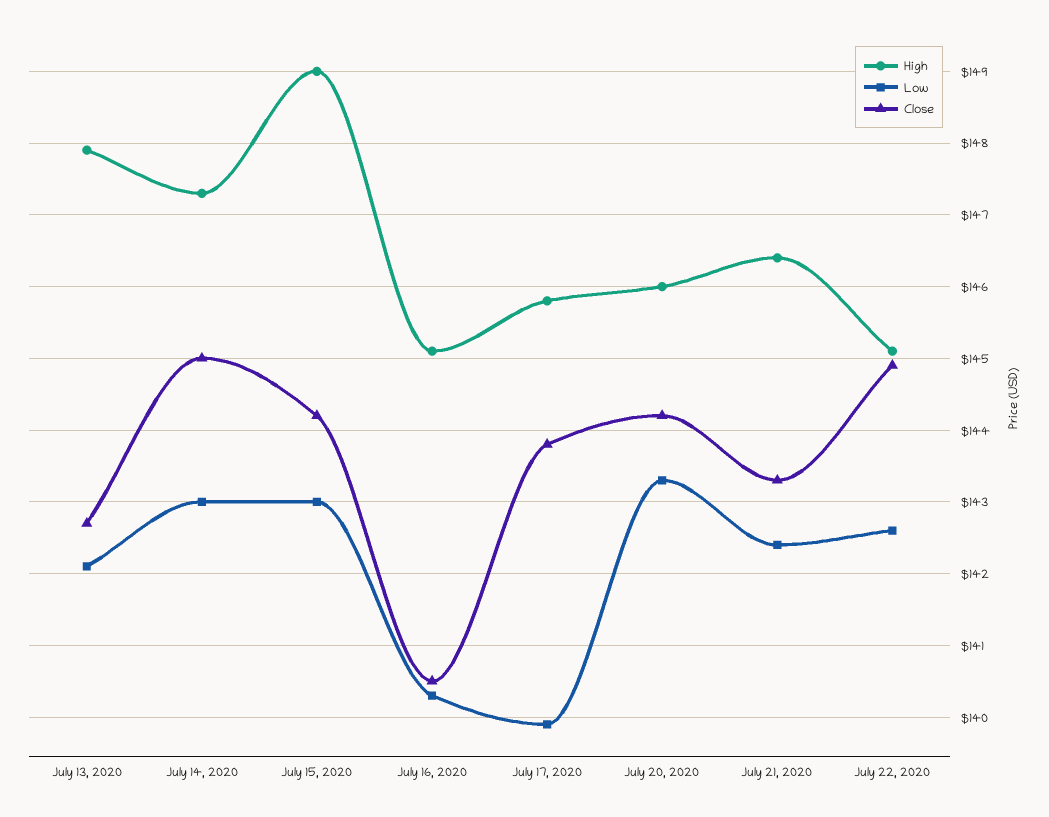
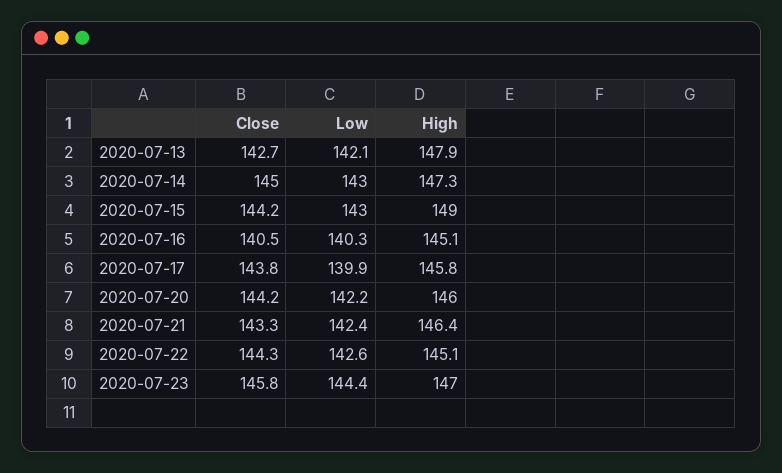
Low, July 20, 2020: 143.3 -> 142.2
Close, July 22, 2020: 144.9 -> 144.3
Close, 2020-07-23: none -> 145.8
Low, 2020-07-23: none -> 144.4
High, 2020-07-23: none -> 147

